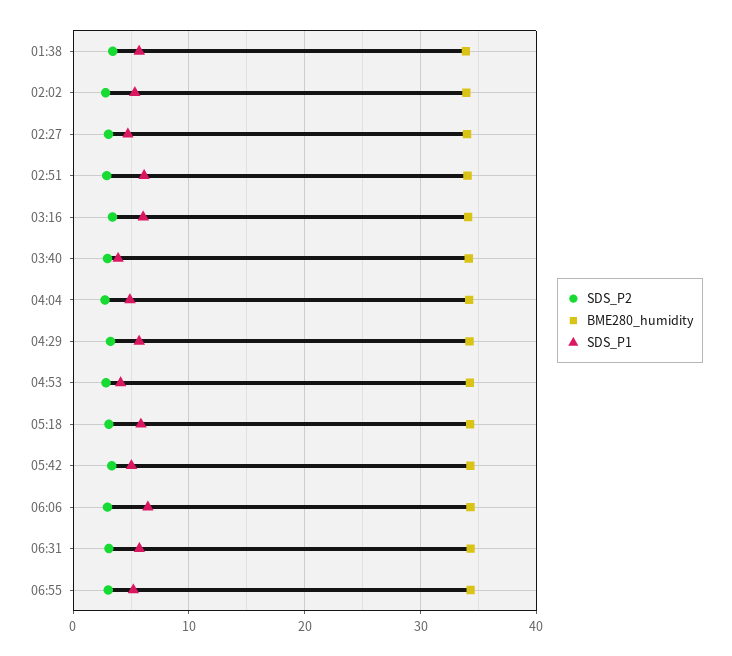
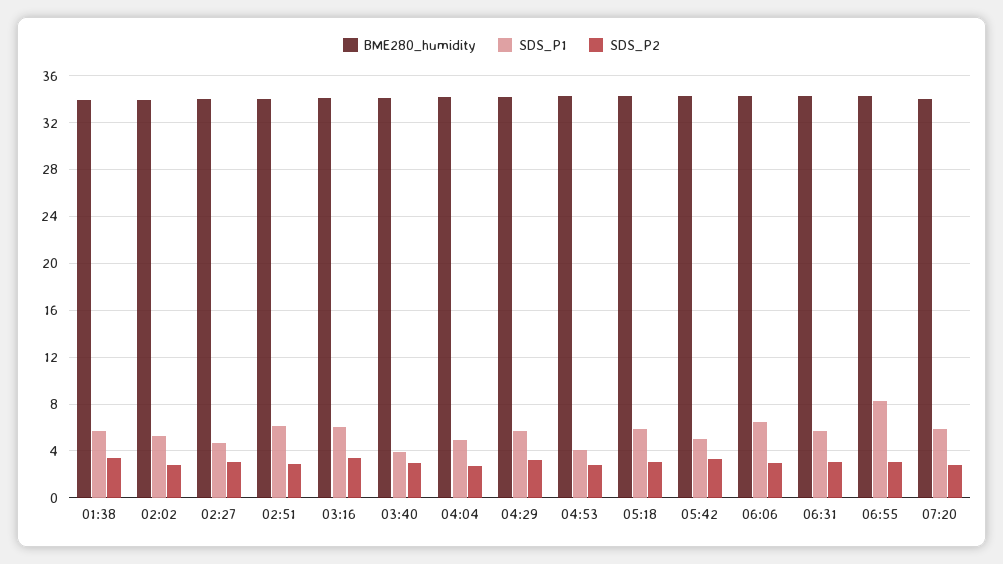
SDS_P1, 06:55: 5 -> 8
BME280_humidity, 07:20: none -> 34
SDS_P1, 07:20: none -> 6
SDS_P2, 07:20: none -> 3

